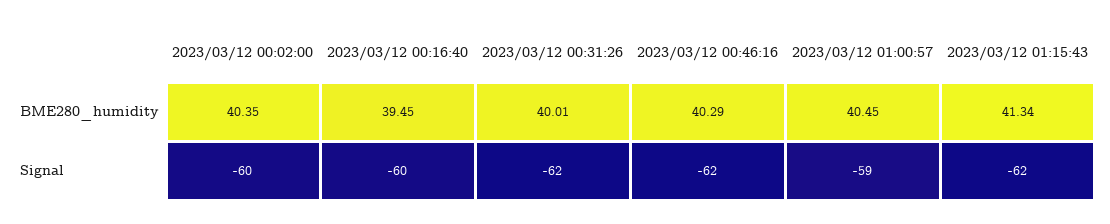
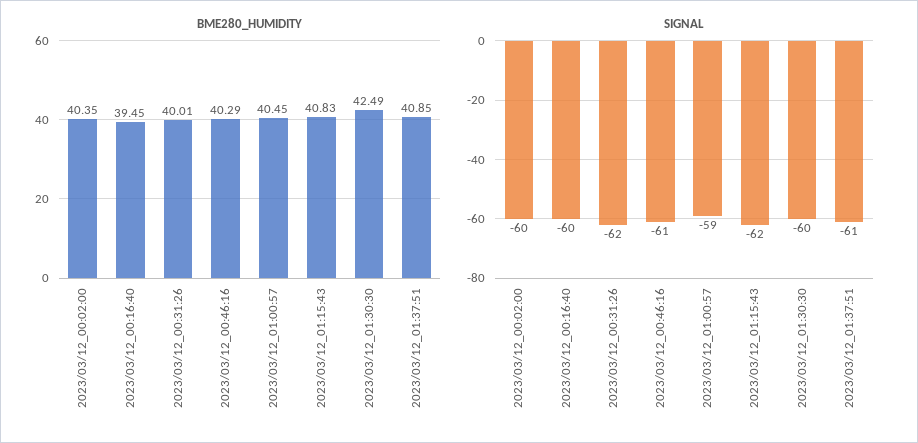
BME280_humidity, 2023/03/12 01:15:43: 41.34 -> 40.83
Signal, 2023/03/12 00:46:16: -62 -> -61
BME280_humidity, 2023/03/12_01:30:30: none -> 42.49
BME280_humidity, 2023/03/12_01:37:51: none -> 40.85
Signal, 2023/03/12_01:30:30: none -> -60
Signal, 2023/03/12_01:37:51: none -> -61

